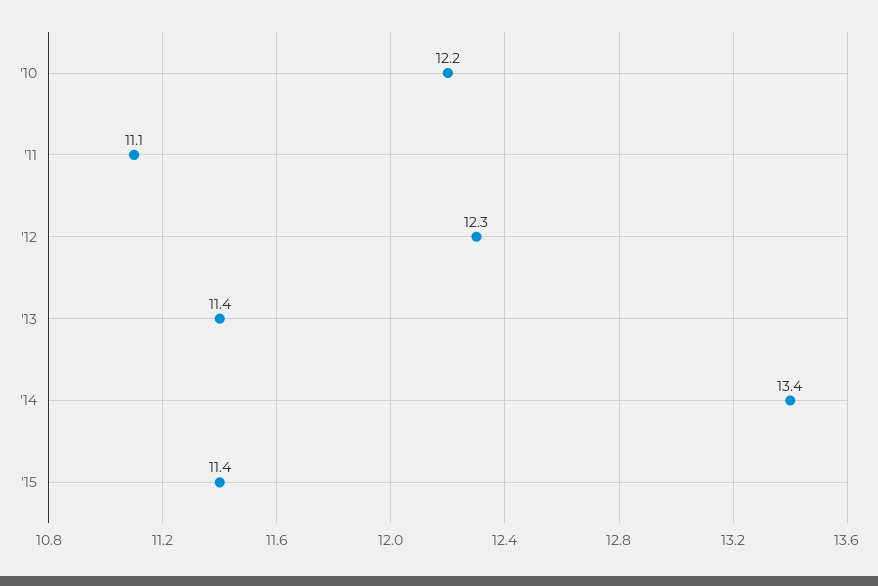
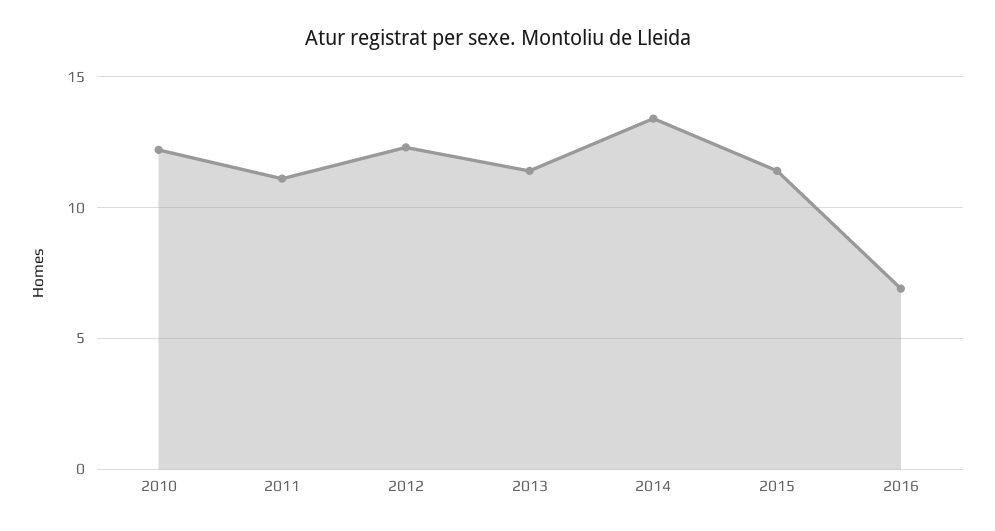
2016: none -> 7

